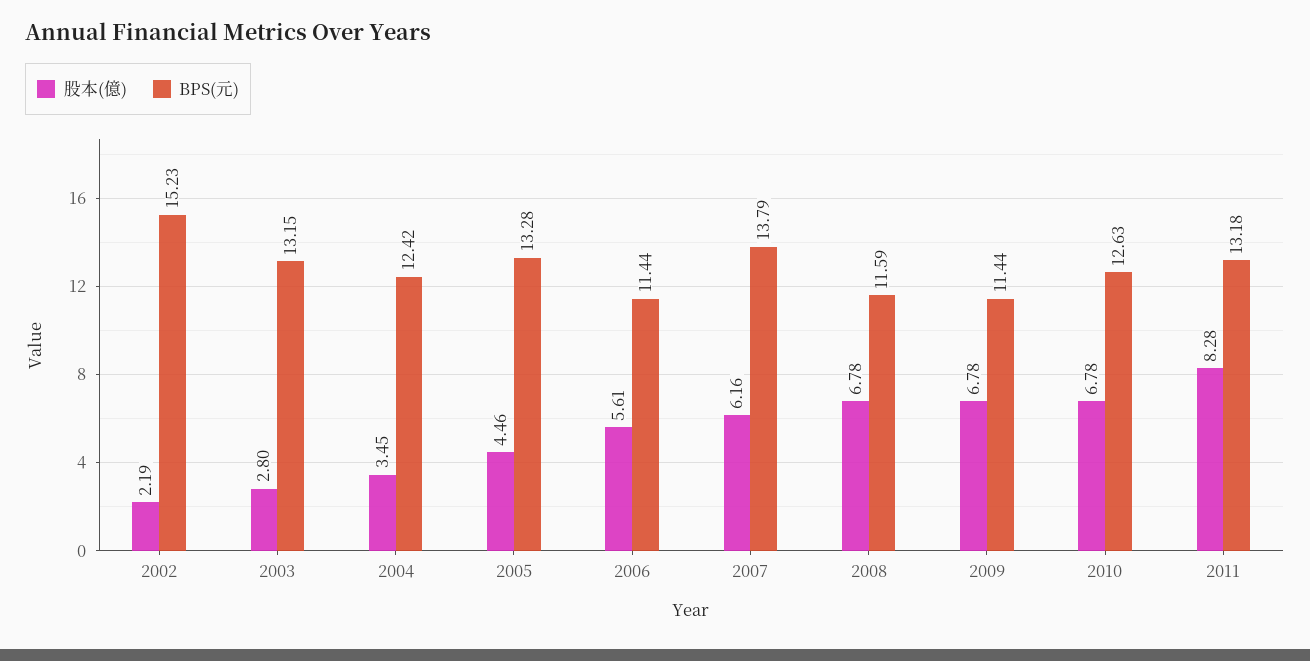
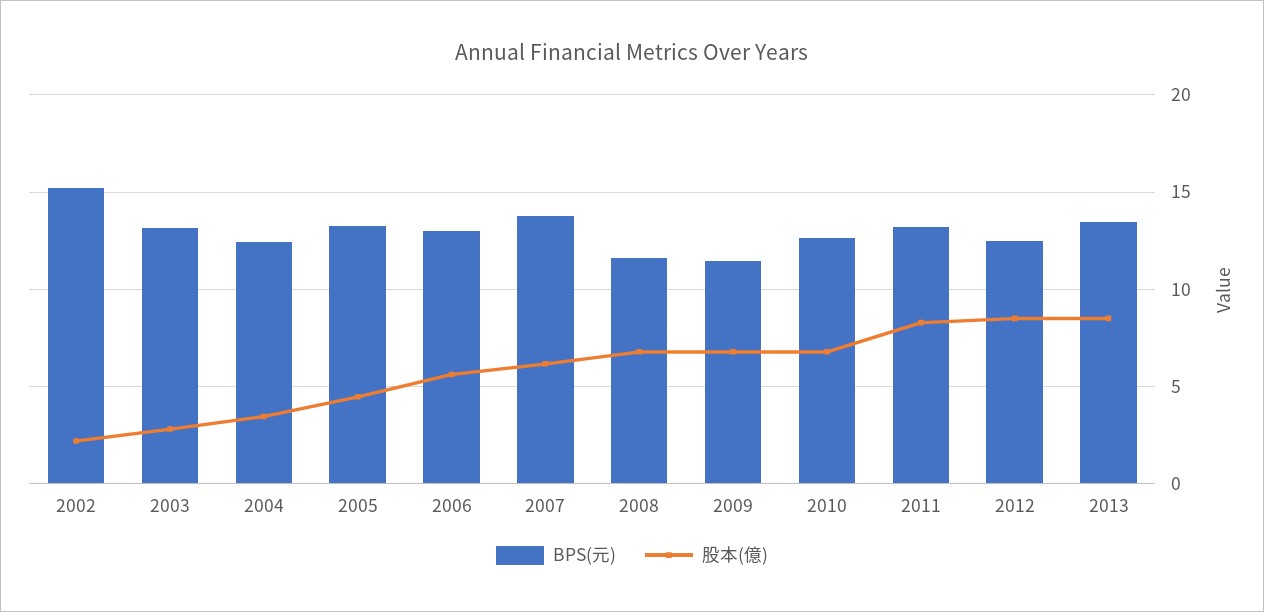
BPS(元), 2006: 11.44 -> 13
BPS(元), 2012: none -> 12.5
股本(億), 2012: none -> 8.5
BPS(元), 2013: none -> 13.5
股本(億), 2013: none -> 8.5

